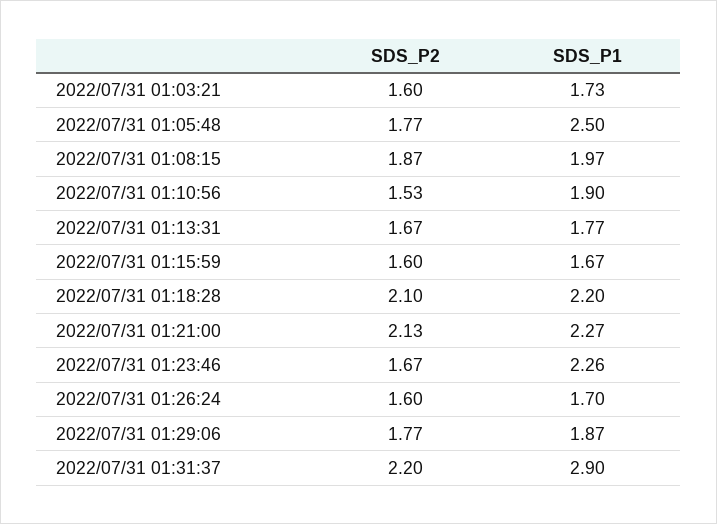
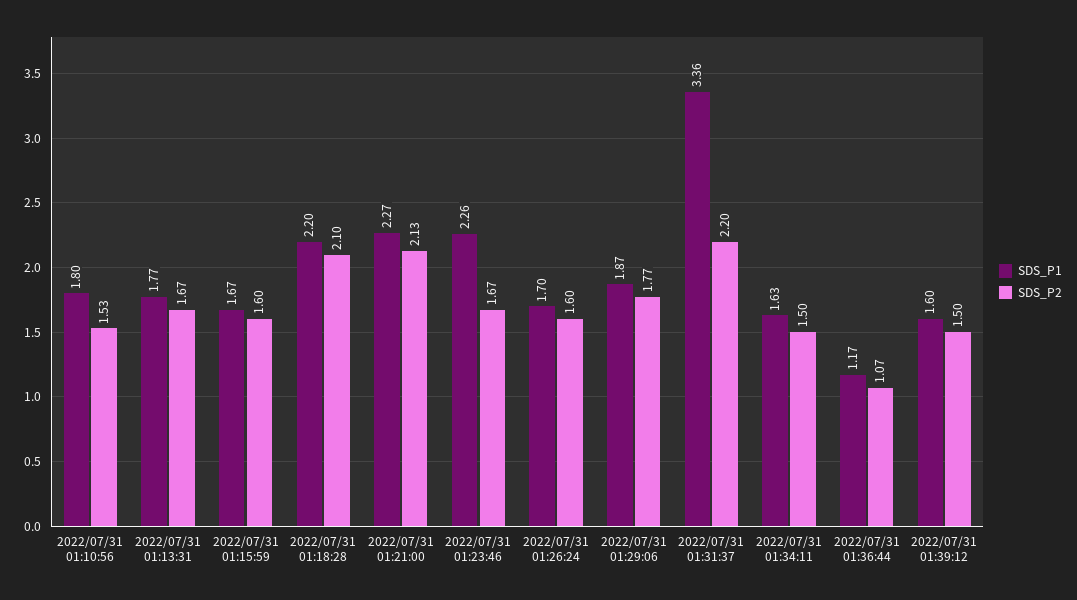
SDS_P2, 2022/07/31 01:03:21: 1.6 -> none
SDS_P1, 2022/07/31 01:03:21: 1.73 -> none
SDS_P2, 2022/07/31 01:05:48: 1.77 -> none
SDS_P1, 2022/07/31 01:05:48: 2.5 -> none
SDS_P2, 2022/07/31 01:08:15: 1.87 -> none
SDS_P1, 2022/07/31 01:08:15: 1.97 -> none
SDS_P1, 2022/07/31 01:10:56: 1.9 -> 1.8
SDS_P1, 2022/07/31 01:31:37: 2.9 -> 3.36
SDS_P1, 2022/07/31 01:34:11: none -> 1.63
SDS_P2, 2022/07/31 01:34:11: none -> 1.5
SDS_P1, 2022/07/31 01:36:44: none -> 1.17
SDS_P2, 2022/07/31 01:36:44: none -> 1.07
SDS_P1, 2022/07/31 01:39:12: none -> 1.6
SDS_P2, 2022/07/31 01:39:12: none -> 1.5

